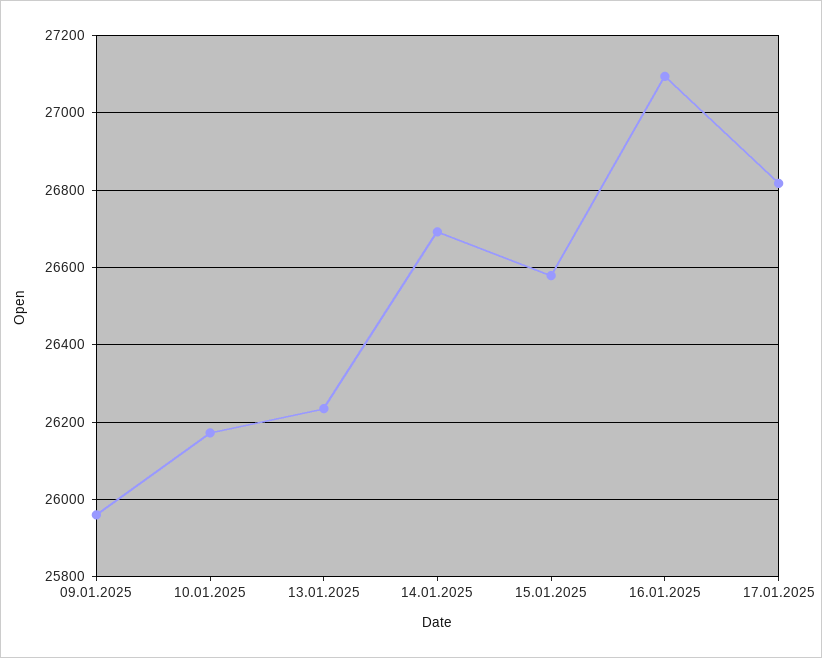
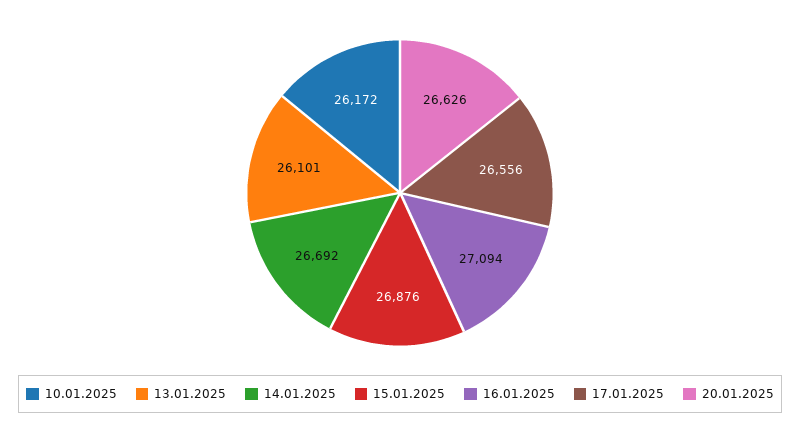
09.01.2025: 25960 -> none
13.01.2025: 26240 -> 26101
15.01.2025: 26580 -> 26876
17.01.2025: 26820 -> 26556
20.01.2025: none -> 26626

